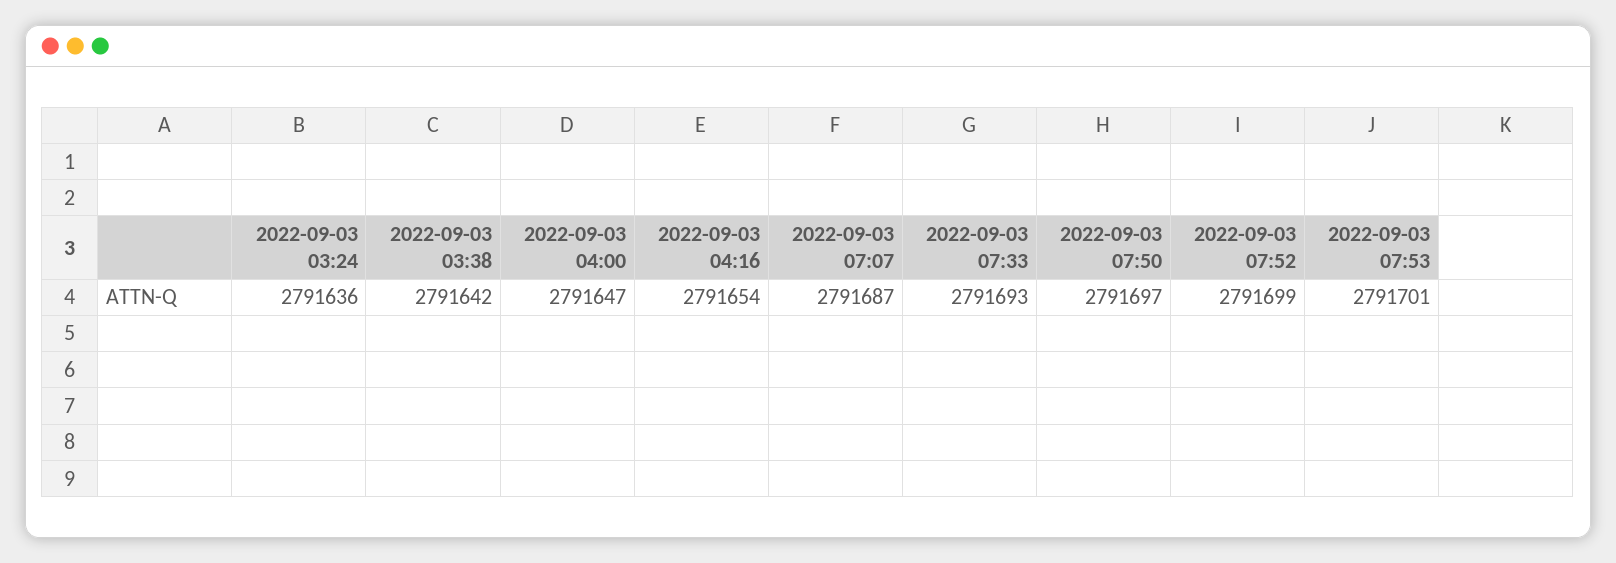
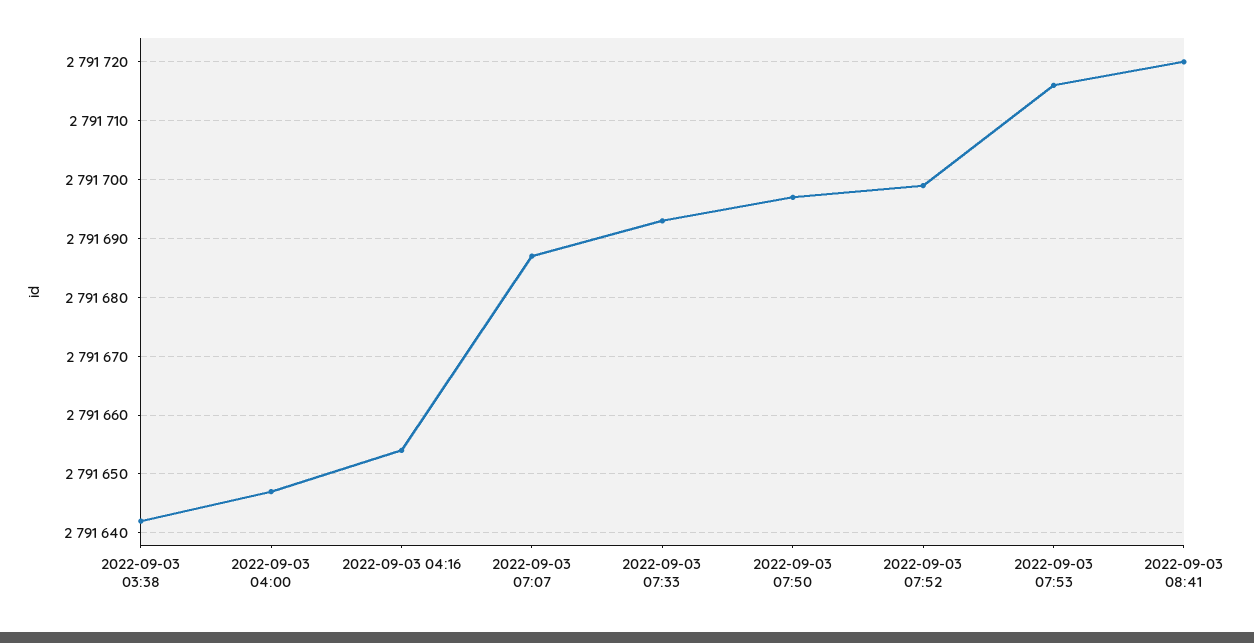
2022-09-03 03:24: 2791636 -> none
2022-09-03 07:53: 2791701 -> 2791715
2022-09-03 08:41: none -> 2791720

